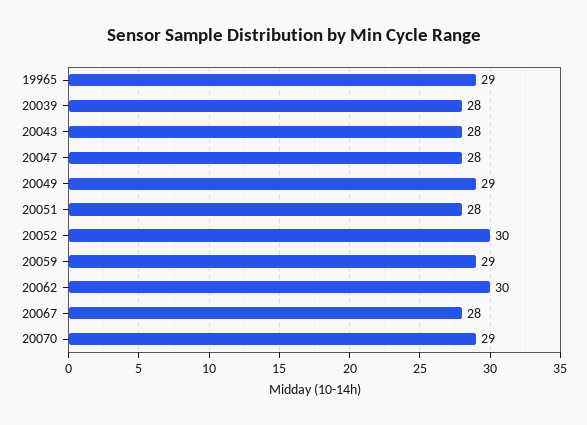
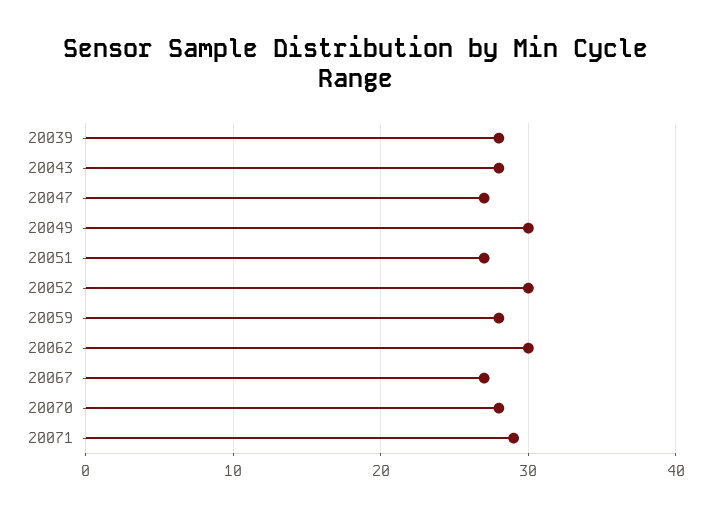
19965: 29 -> none
20047: 28 -> 27
20049: 29 -> 30
20051: 28 -> 27
20059: 29 -> 28
20067: 28 -> 27
20070: 29 -> 28
20071: none -> 29

